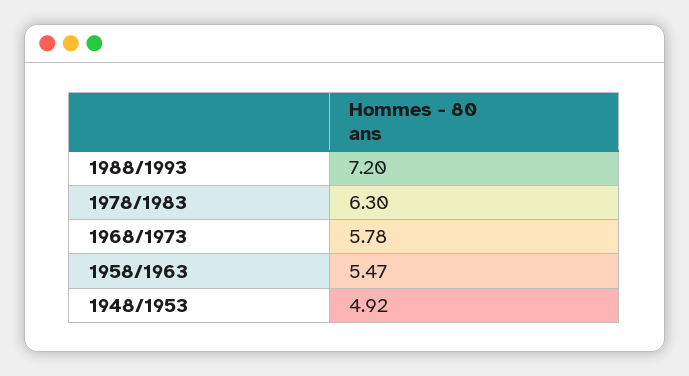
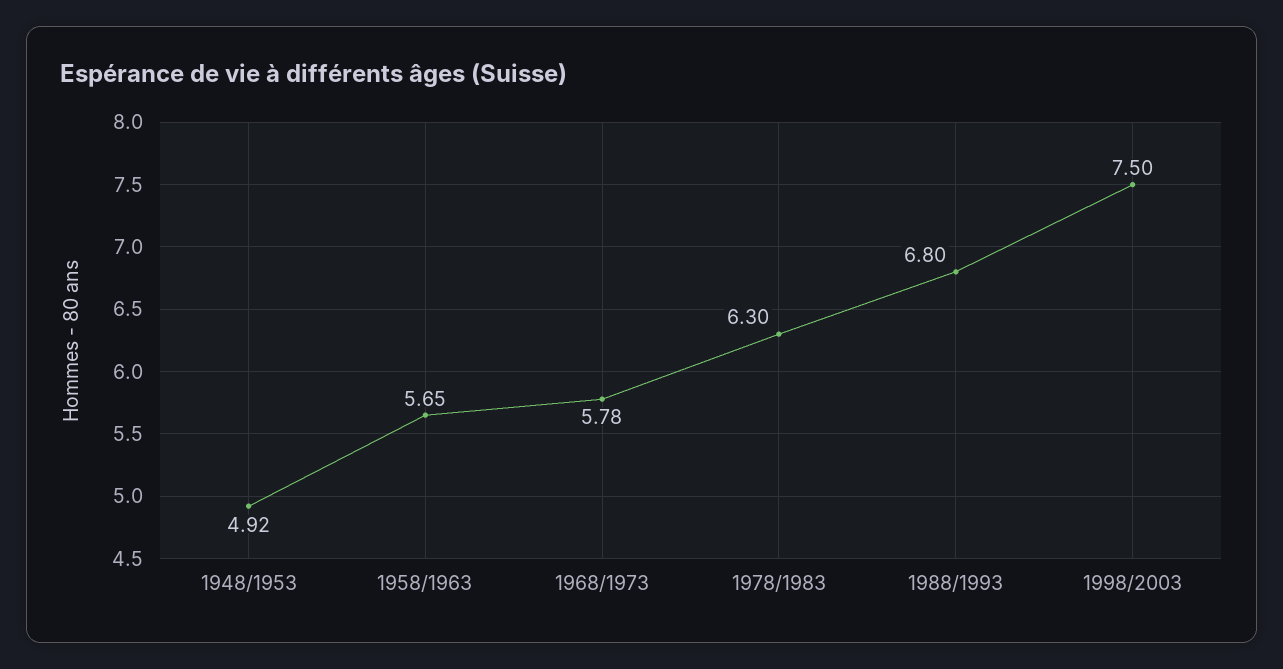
1988/1993: 7.2 -> 6.8
1958/1963: 5.47 -> 5.65
1998/2003: none -> 7.5

